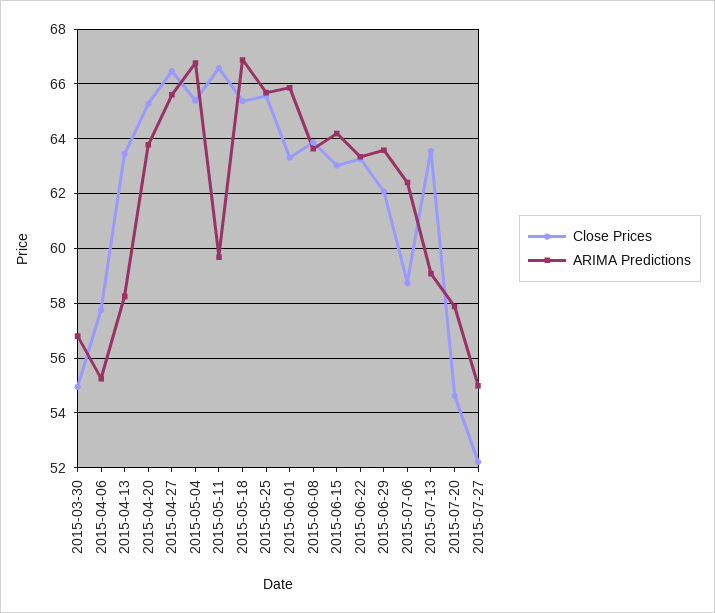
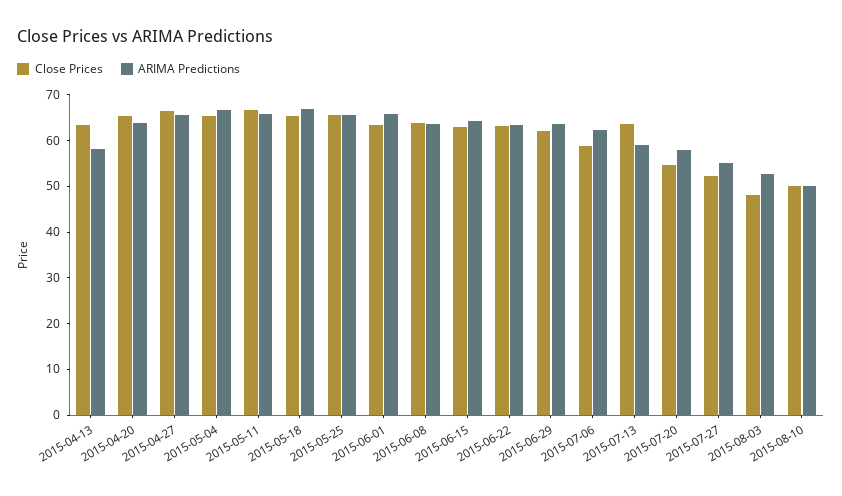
Close Prices, 2015-03-30: 55 -> none
ARIMA Predictions, 2015-03-30: 56.75 -> none
Close Prices, 2015-04-06: 57.75 -> none
ARIMA Predictions, 2015-04-06: 55.25 -> none
ARIMA Predictions, 2015-05-11: 59.75 -> 66
Close Prices, 2015-08-03: none -> 48
ARIMA Predictions, 2015-08-03: none -> 52
Close Prices, 2015-08-10: none -> 50
ARIMA Predictions, 2015-08-10: none -> 50

